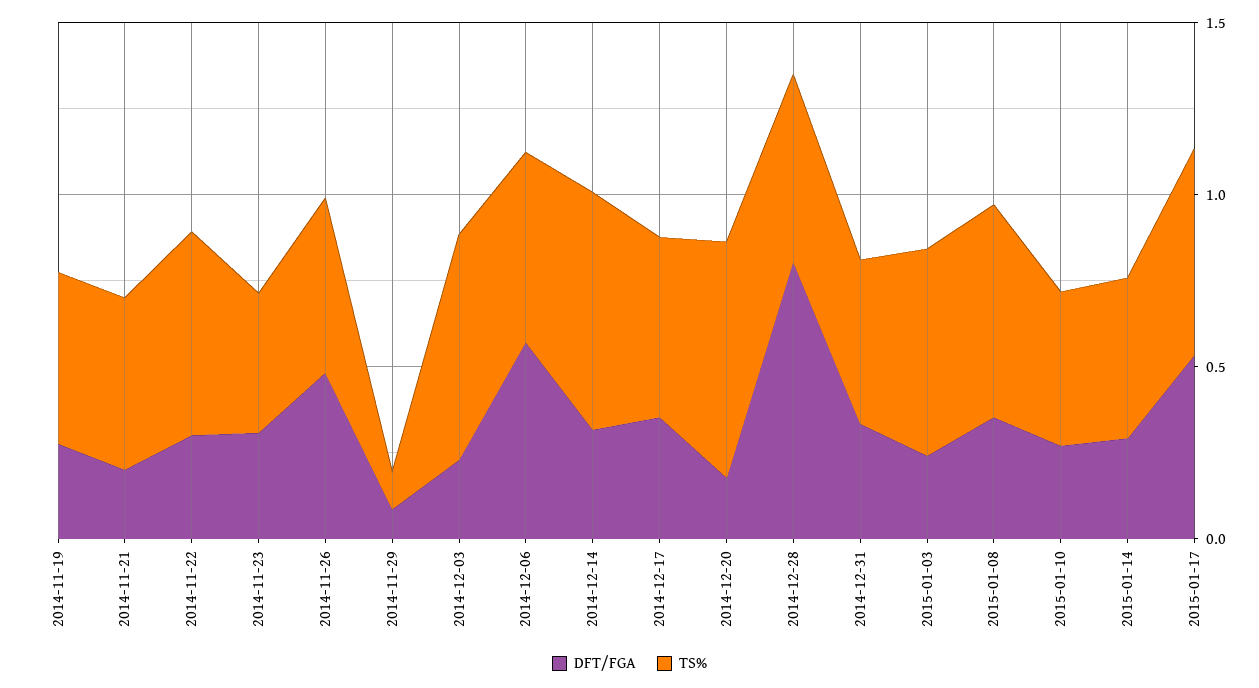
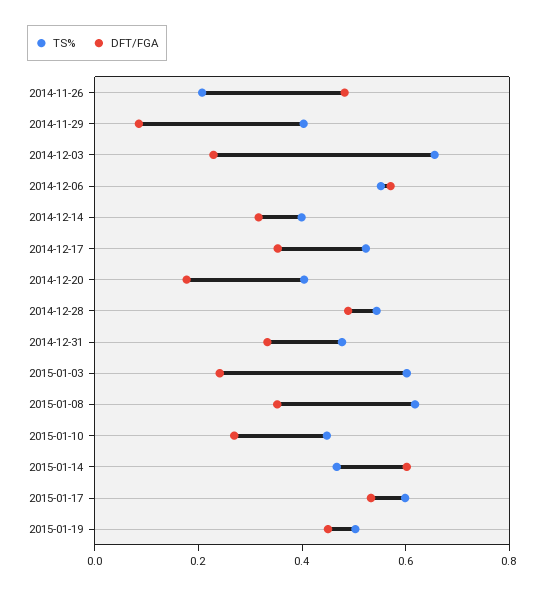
DFT/FGA, 2014-11-19: 0.3 -> none
TS%, 2014-11-19: 0.5 -> none
DFT/FGA, 2014-11-21: 0.2 -> none
TS%, 2014-11-21: 0.5 -> none
DFT/FGA, 2014-11-22: 0.3 -> none
TS%, 2014-11-22: 0.6 -> none
DFT/FGA, 2014-11-23: 0.3 -> none
TS%, 2014-11-23: 0.4 -> none
TS%, 2014-11-26: 0.5 -> 0.2
TS%, 2014-11-29: 0.1 -> 0.4
TS%, 2014-12-14: 0.7 -> 0.4
TS%, 2014-12-20: 0.7 -> 0.4
DFT/FGA, 2014-12-28: 0.8 -> 0.5
DFT/FGA, 2015-01-14: 0.3 -> 0.6
TS%, 2015-01-19: none -> 0.5
DFT/FGA, 2015-01-19: none -> 0.45

